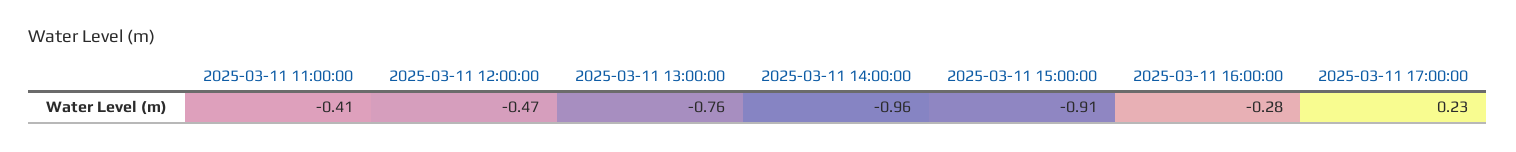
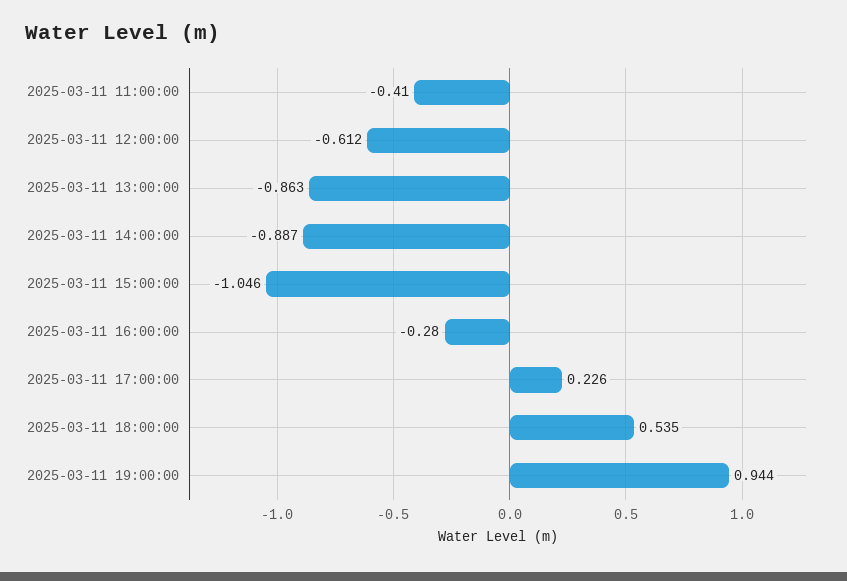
2025-03-11 12:00:00: -0.47 -> -0.612
2025-03-11 13:00:00: -0.76 -> -0.863
2025-03-11 14:00:00: -0.96 -> -0.887
2025-03-11 15:00:00: -0.91 -> -1.046
2025-03-11 18:00:00: none -> 0.535
2025-03-11 19:00:00: none -> 0.944

